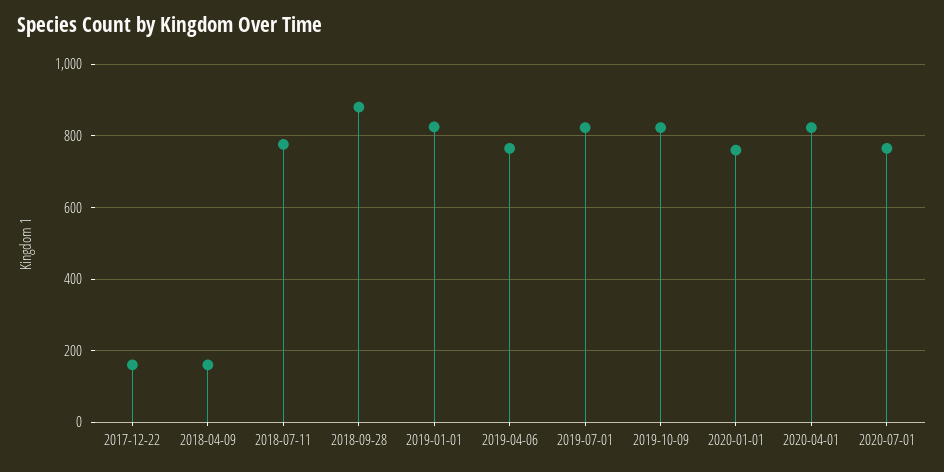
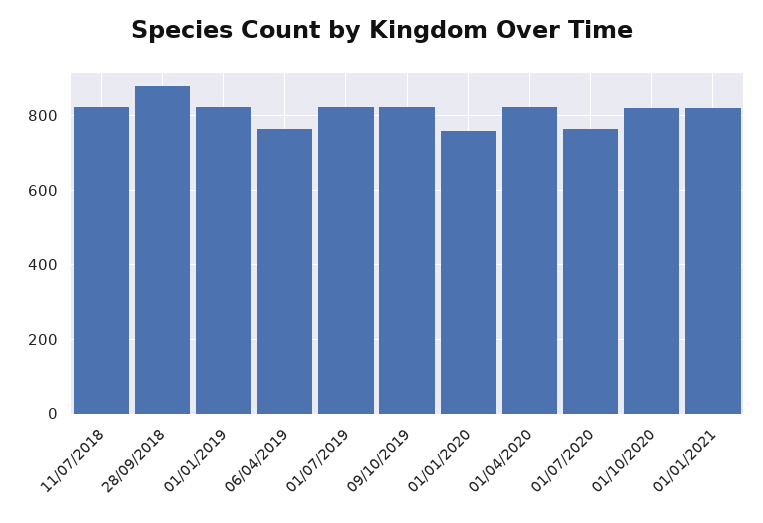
2017-12-22: 160 -> none
2018-04-09: 160 -> none
2018-07-11: 780 -> 820
01/10/2020: none -> 820
01/01/2021: none -> 820

